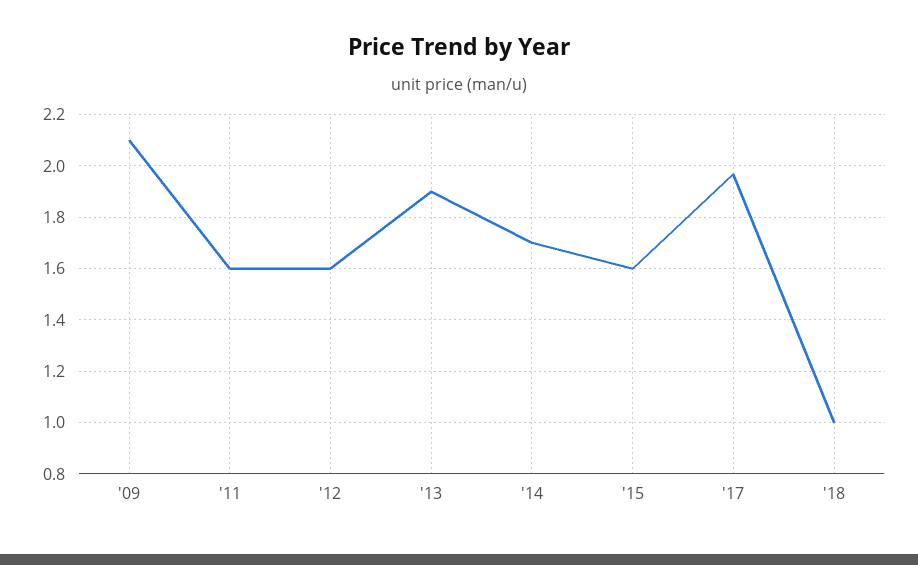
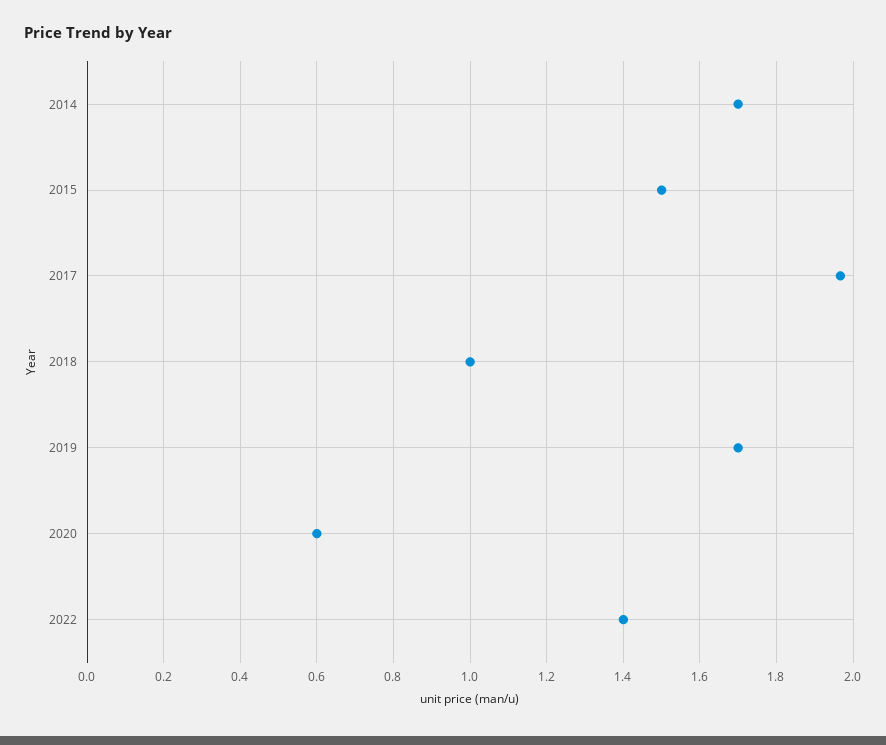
'09: 2.1 -> none
'11: 1.6 -> none
'12: 1.6 -> none
'13: 1.9 -> none
'15: 1.6 -> 1.5
2019: none -> 1.7
2020: none -> 0.6
2022: none -> 1.4

